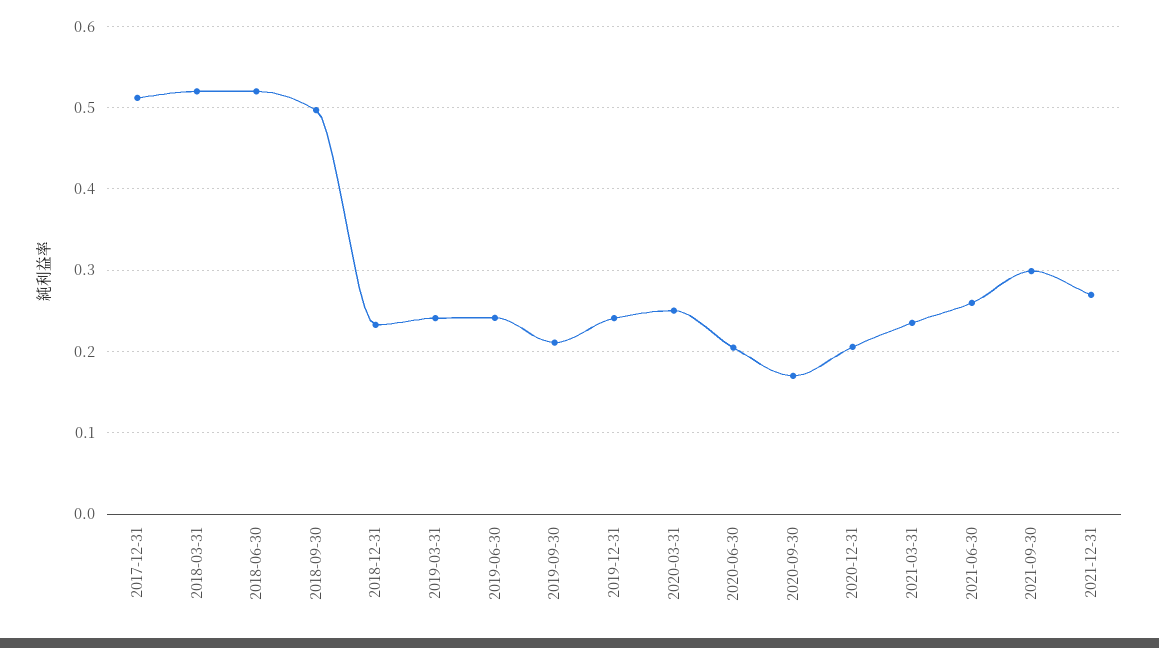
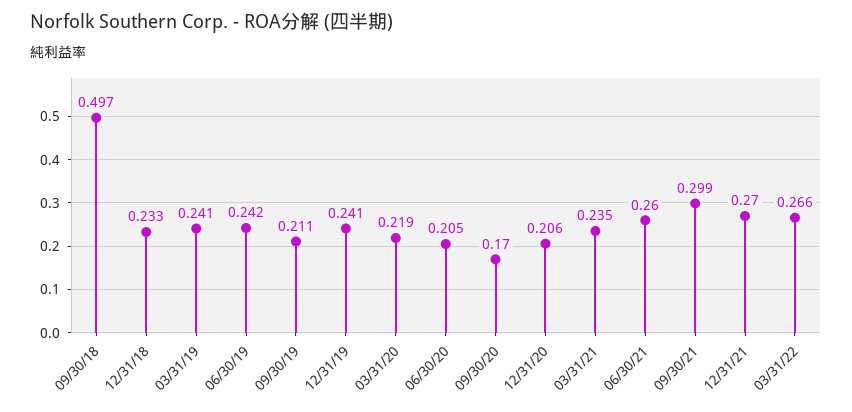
2017-12-31: 0.51 -> none
2018-03-31: 0.52 -> none
2018-06-30: 0.52 -> none
2020-03-31: 0.25 -> 0.219
03/31/22: none -> 0.266

